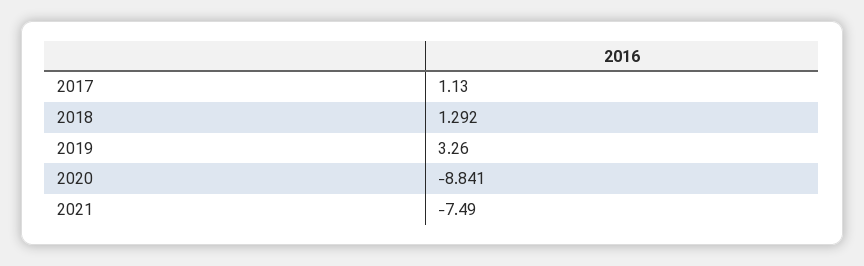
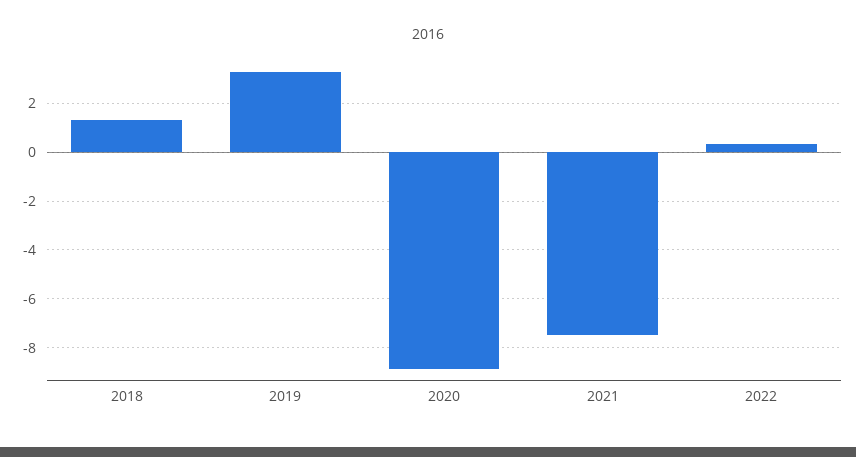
2017: 1.13 -> none
2022: none -> 0.25

